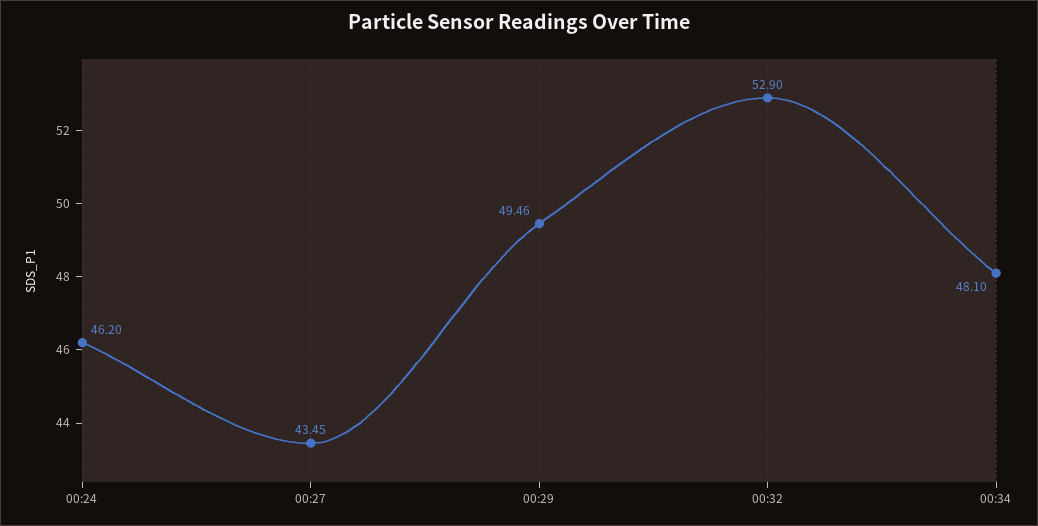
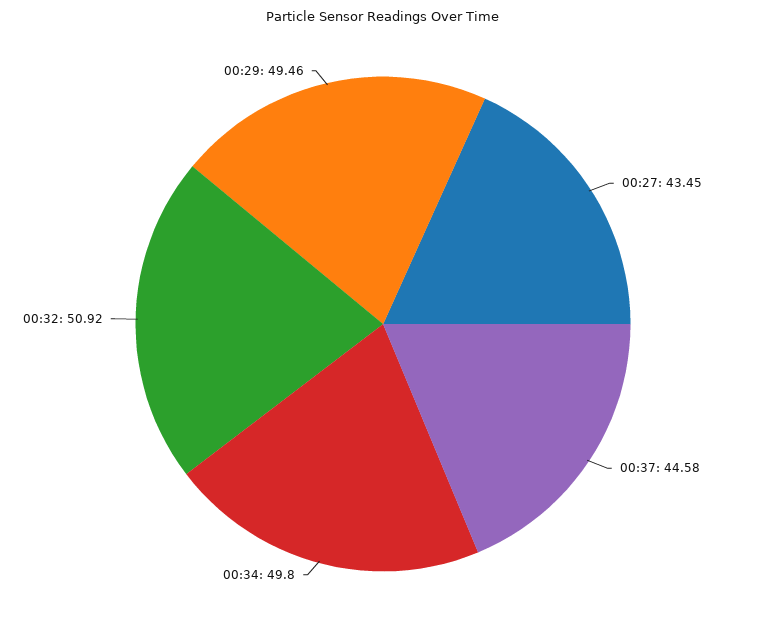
00:24: 46.2 -> none
00:32: 52.9 -> 50.92
00:34: 48.1 -> 49.8
00:37: none -> 44.58

